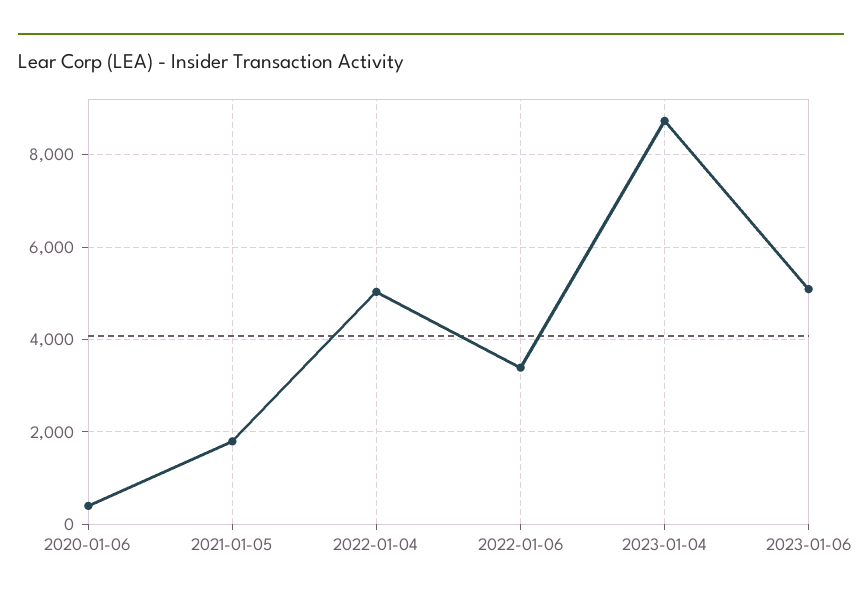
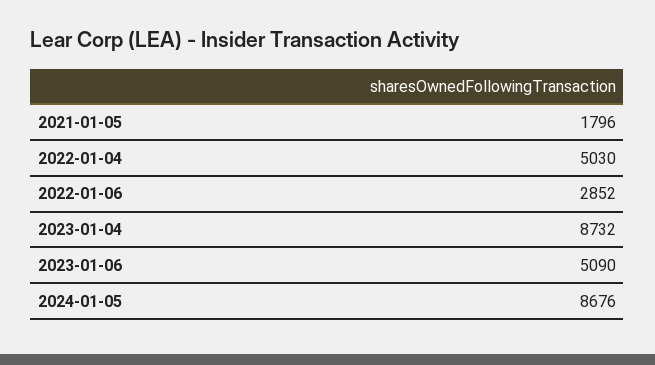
2020-01-06: 400 -> none
2022-01-06: 3400 -> 2852
2024-01-05: none -> 8676

